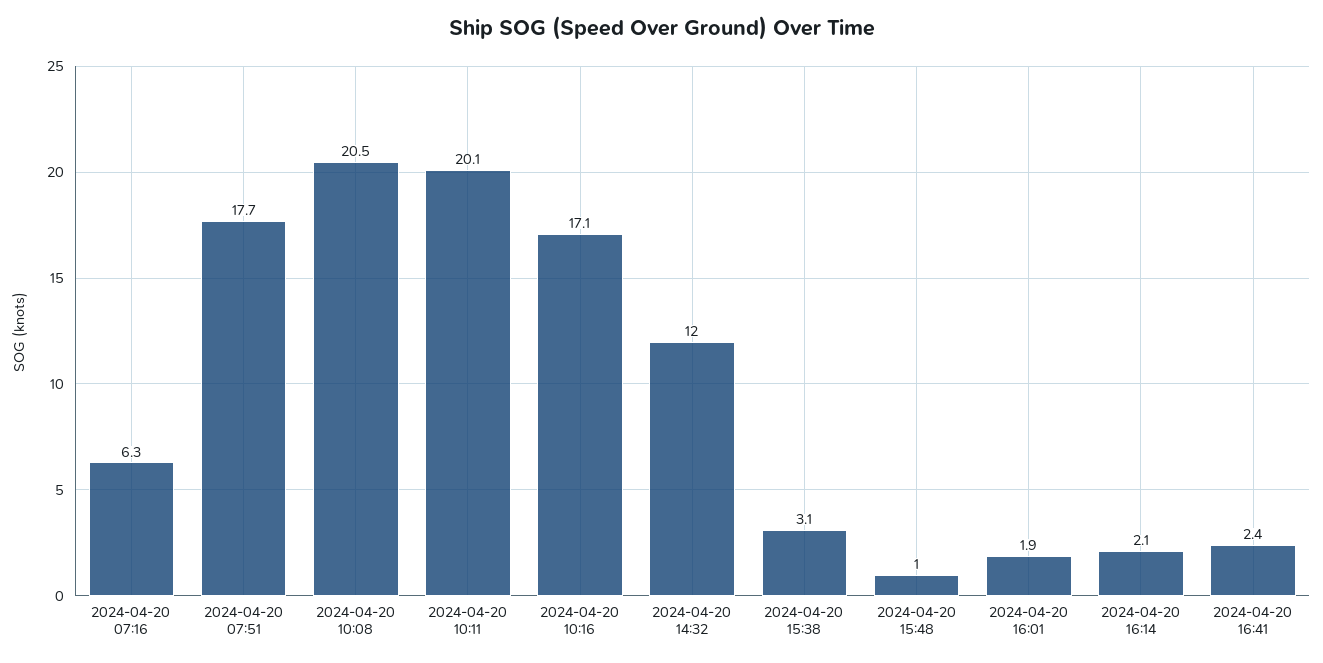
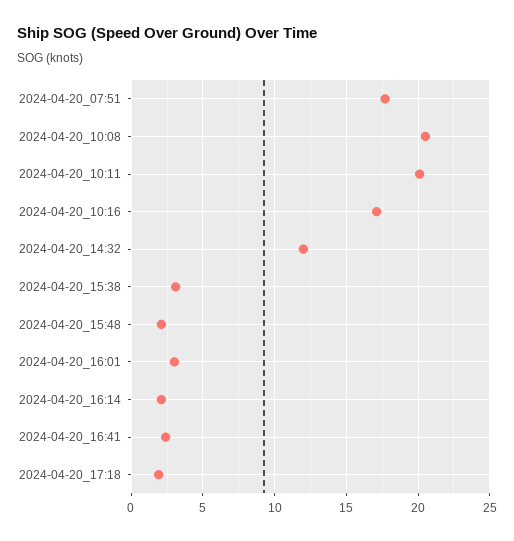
2024-04-20 07:16: 6.3 -> none
2024-04-20 15:48: 1 -> 2
2024-04-20 16:01: 1.9 -> 3
2024-04-20_17:18: none -> 2

